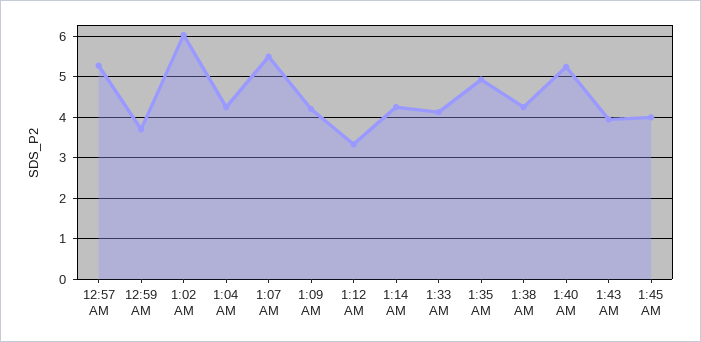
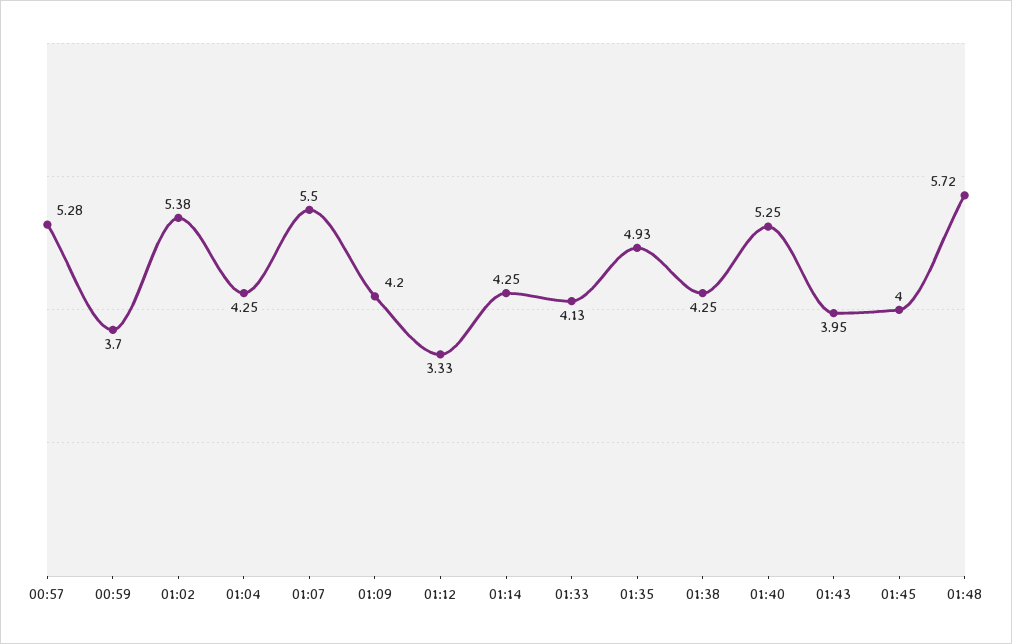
1:02 AM: 6 -> 5.38
01:48: none -> 5.72

